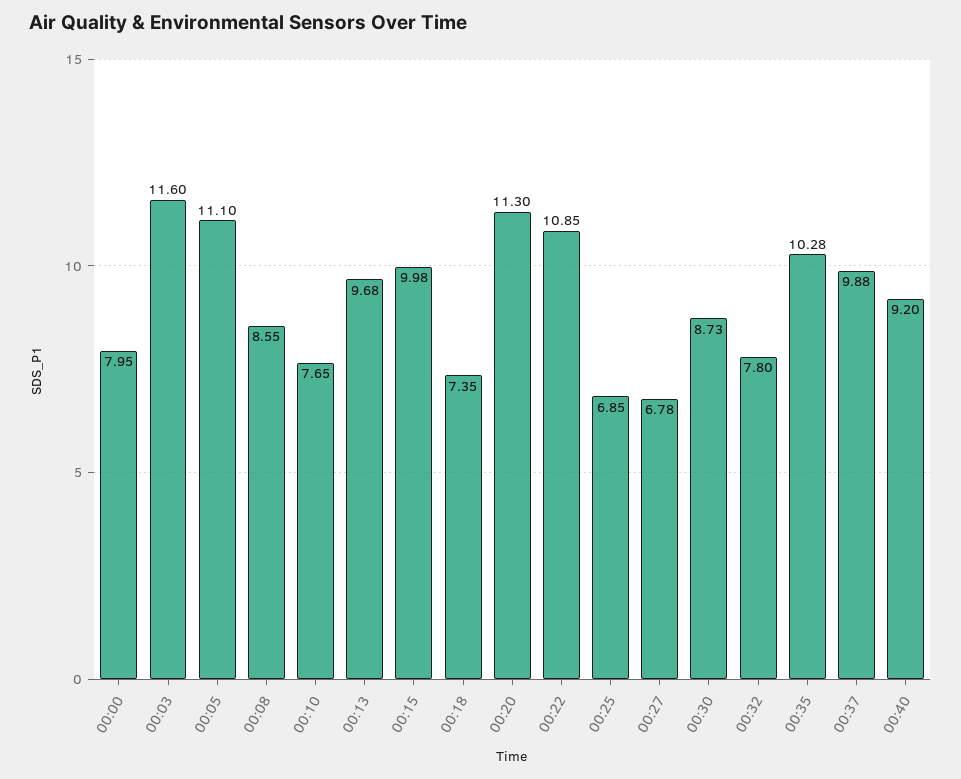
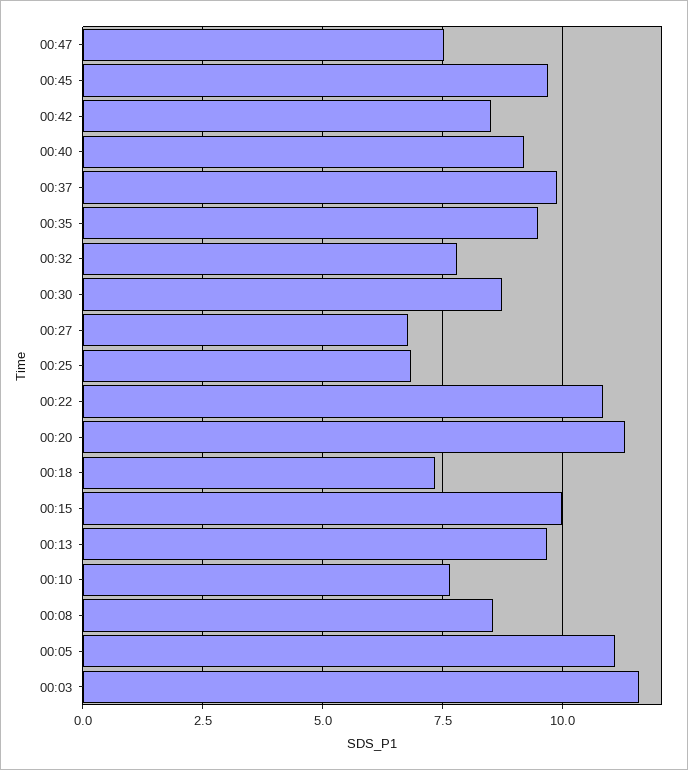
00:00: 7.95 -> none
00:35: 10.28 -> 9.5
00:47: none -> 7.5
00:45: none -> 9.75
00:42: none -> 8.5

